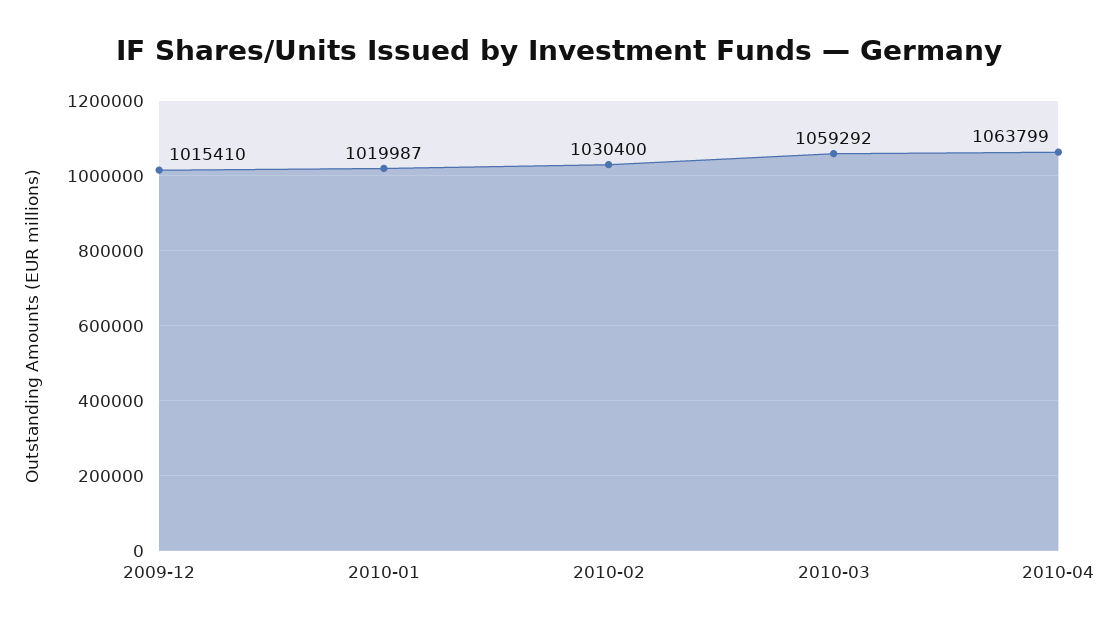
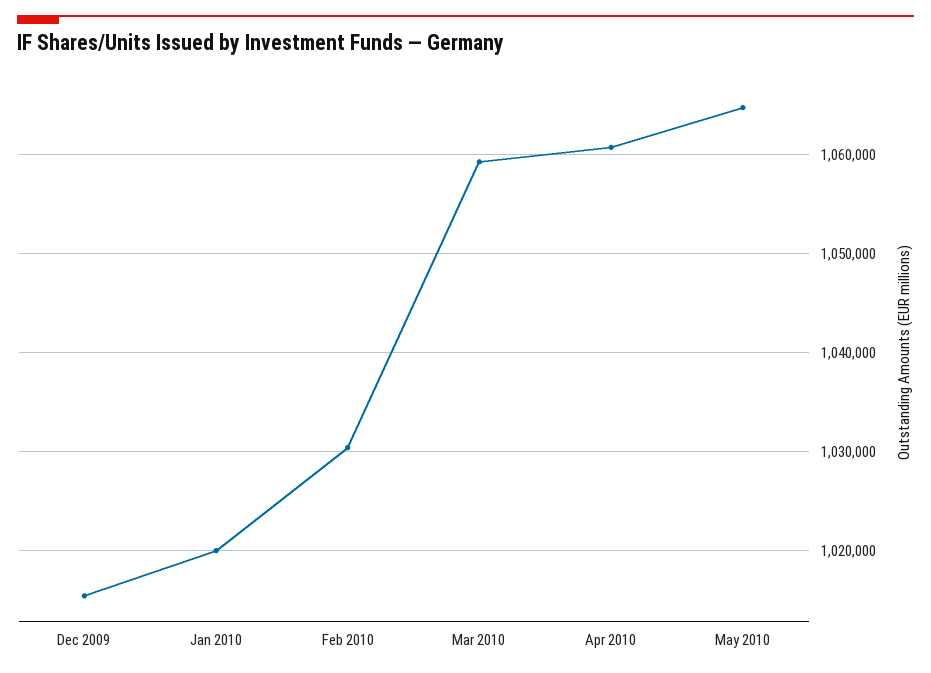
2010-04: 1063799 -> 1061000
May 2010: none -> 1065000

